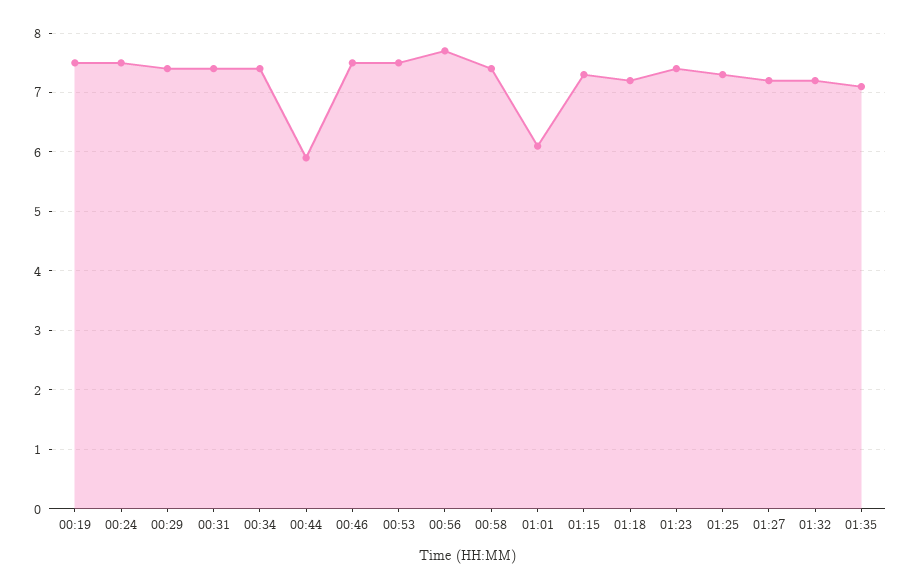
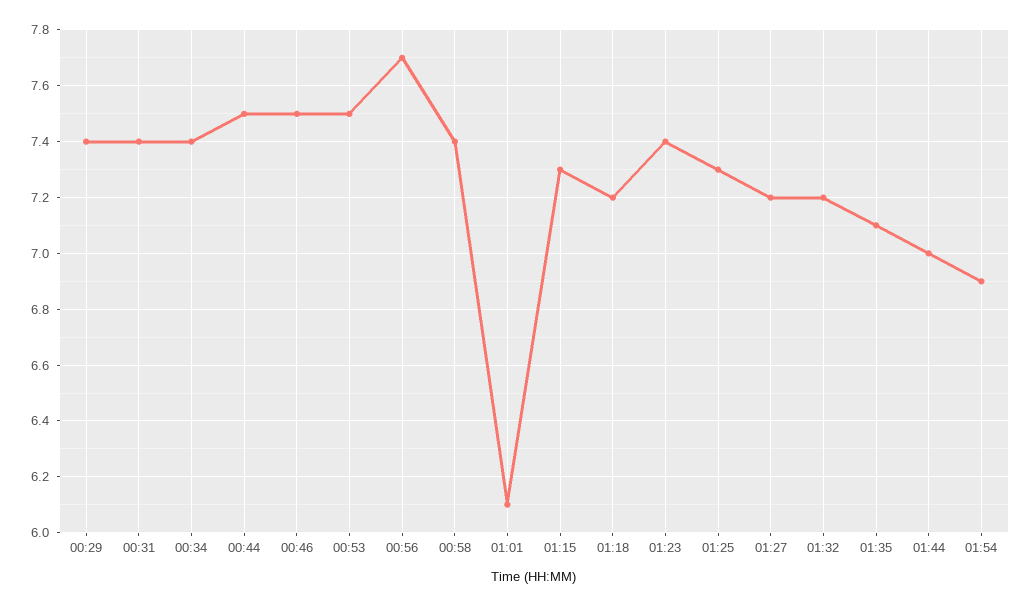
00:19: 7.5 -> none
00:24: 7.5 -> none
00:44: 6 -> 7.5
01:44: none -> 7
01:54: none -> 6.9

